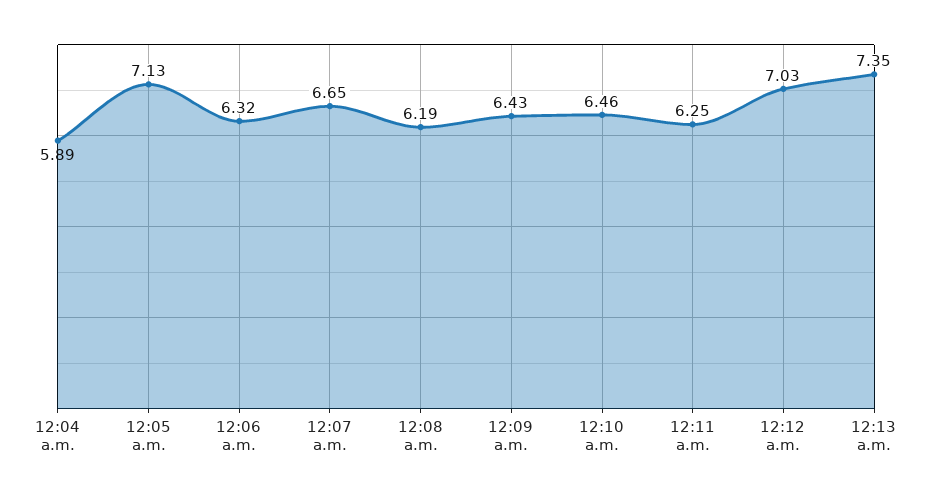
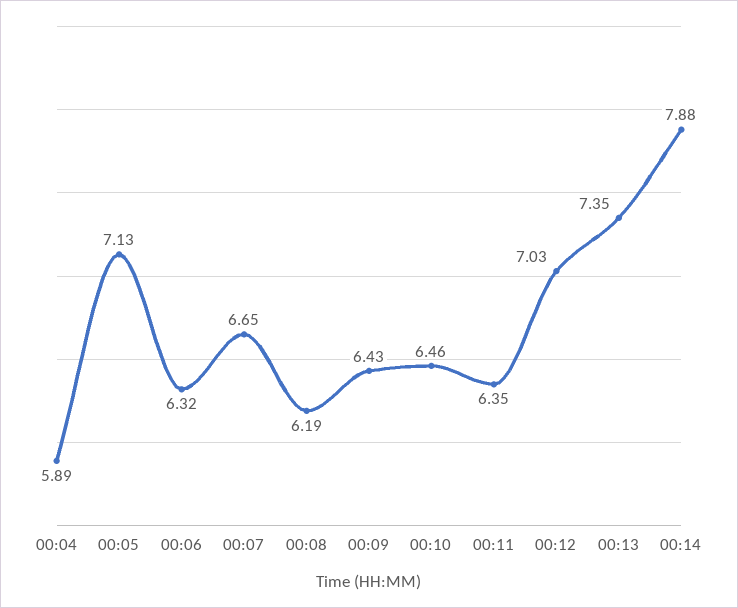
12:11 a.m.: 6.25 -> 6.35
00:14: none -> 7.88

